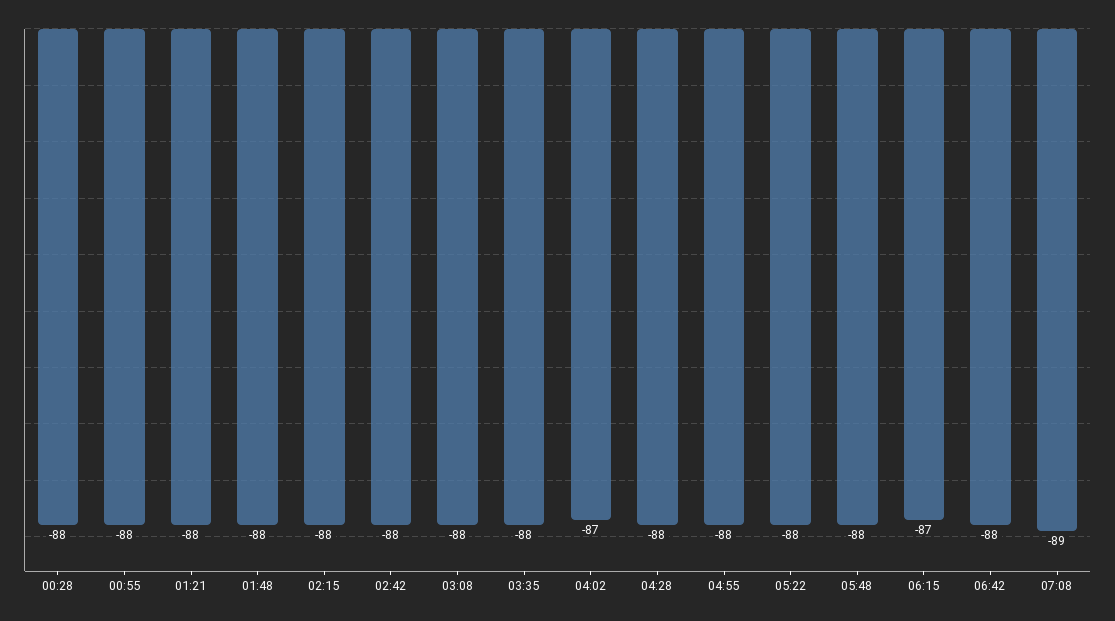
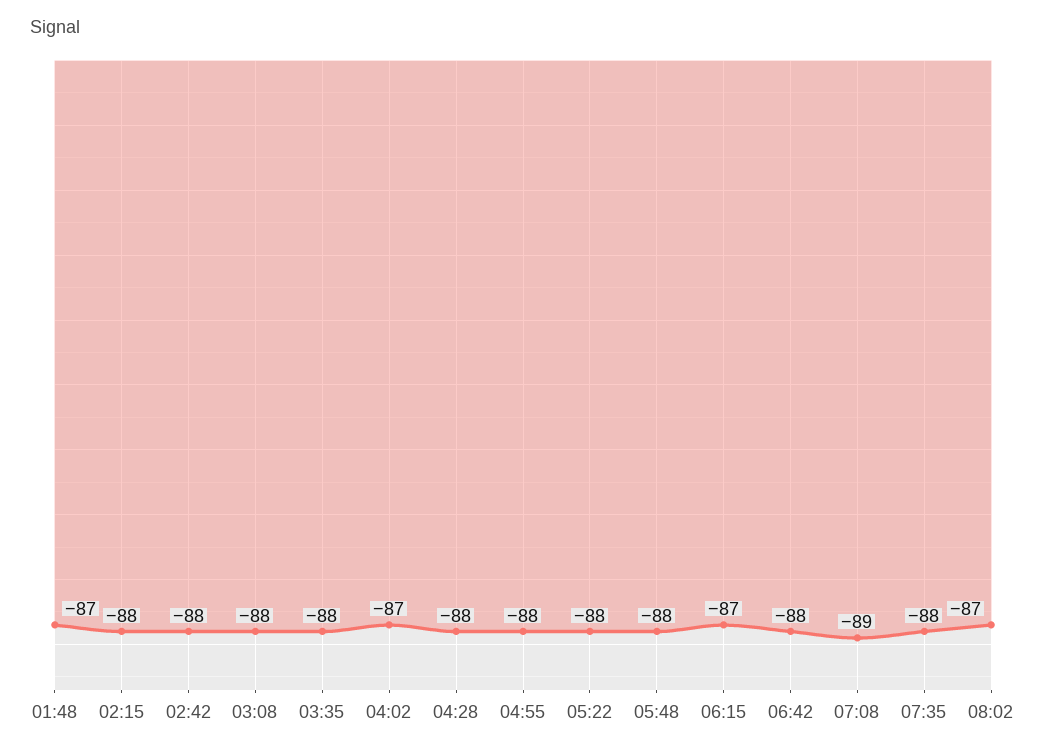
00:28: -88 -> none
00:55: -88 -> none
01:21: -88 -> none
01:48: -88 -> -87
07:35: none -> -88
08:02: none -> -87

